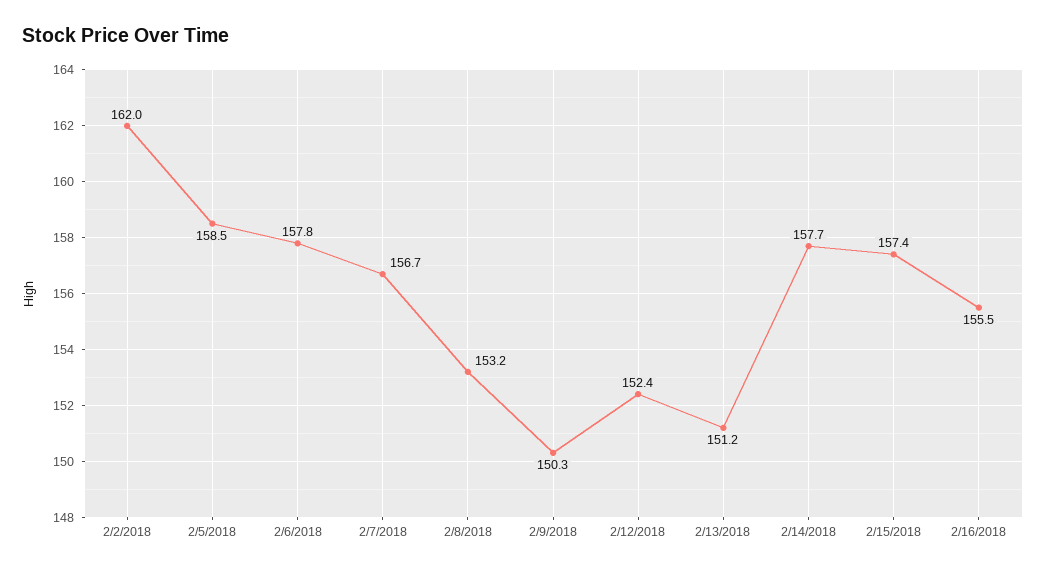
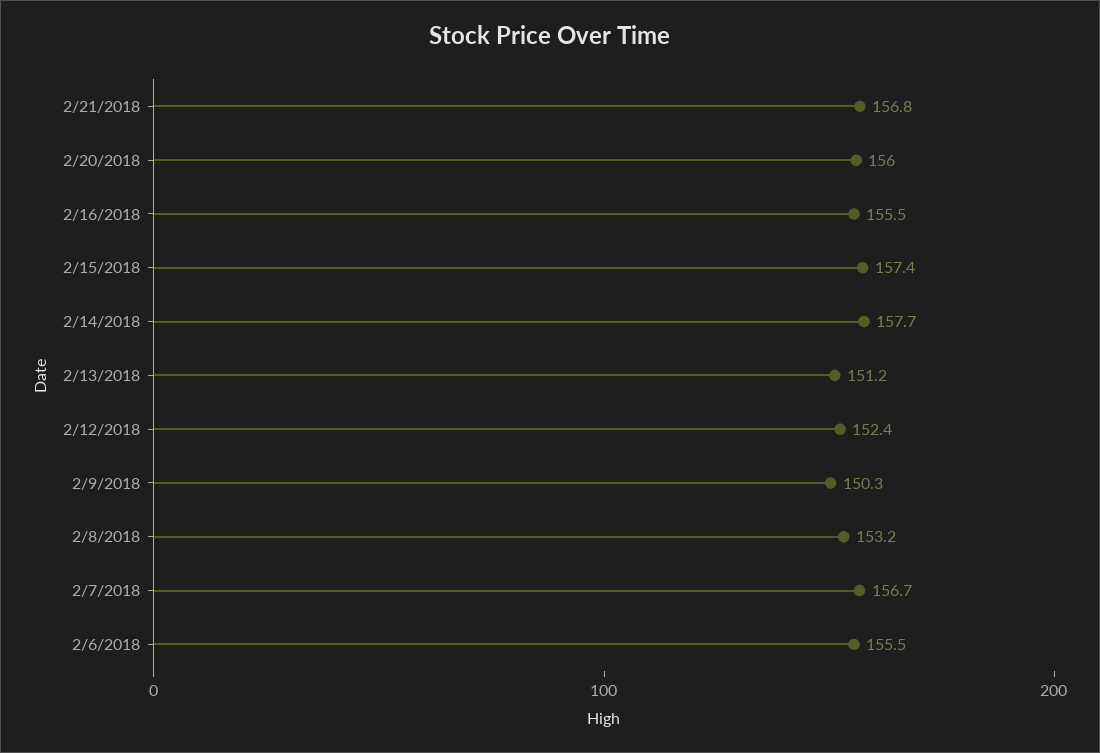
2/2/2018: 162 -> none
2/5/2018: 158.5 -> none
2/6/2018: 157.8 -> 155.5
2/21/2018: none -> 156.8
2/20/2018: none -> 156

